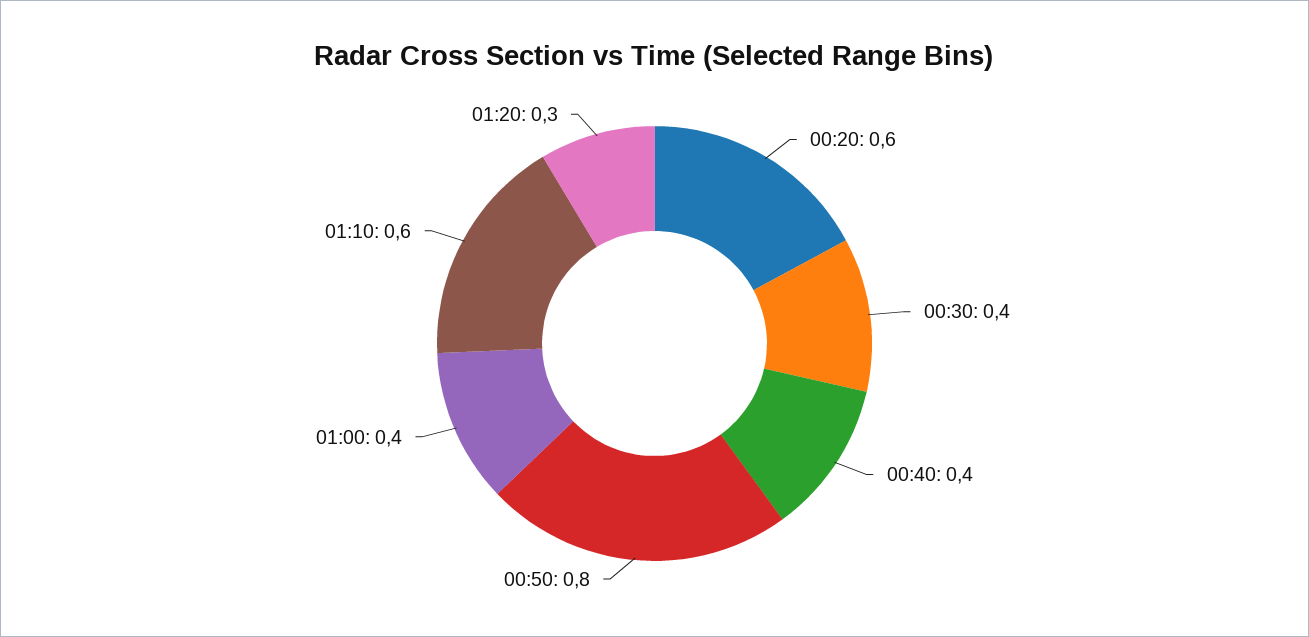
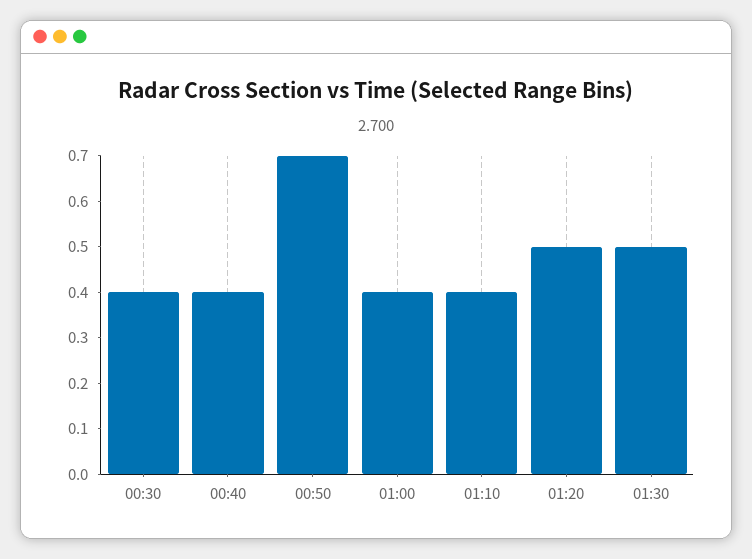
00:20: 0.6 -> none
00:50: 0.8 -> 0.7
01:10: 0.6 -> 0.4
01:20: 0.3 -> 0.5
01:30: none -> 0.5

